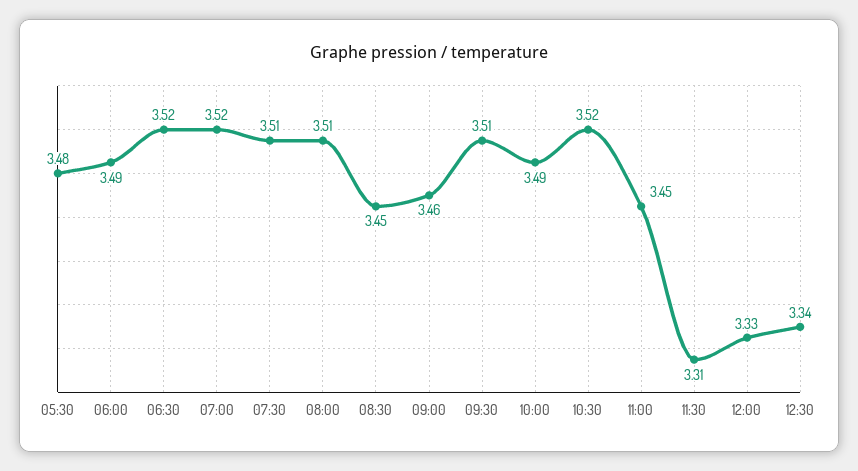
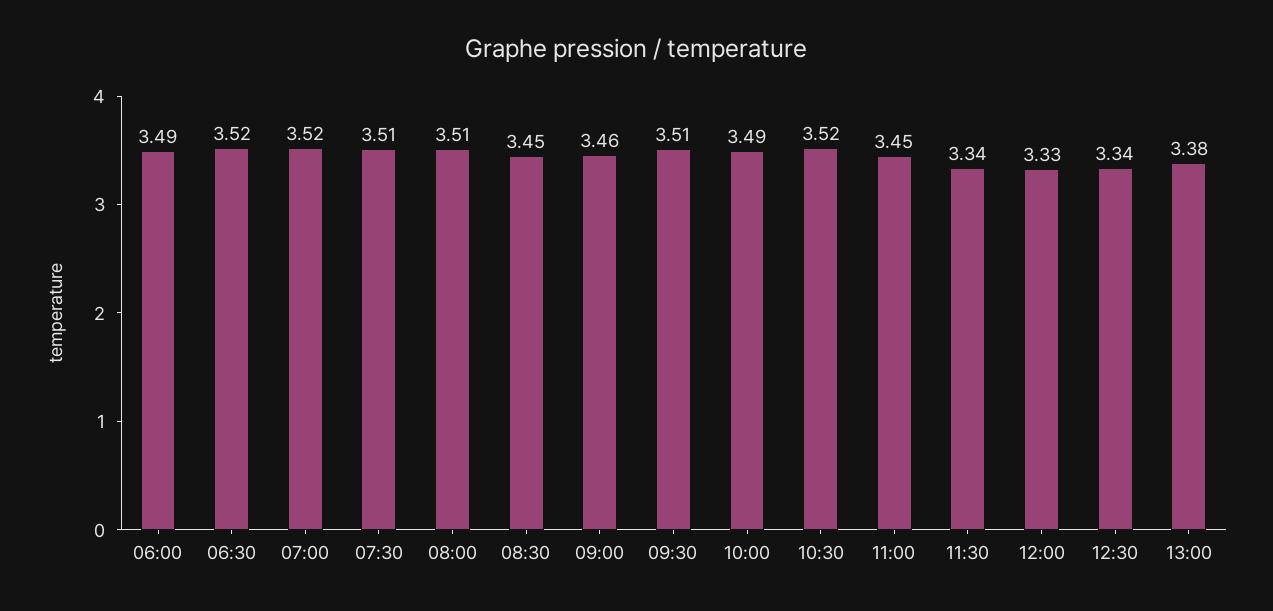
05:30: 3.48 -> none
11:30: 3.31 -> 3.34
13:00: none -> 3.38

